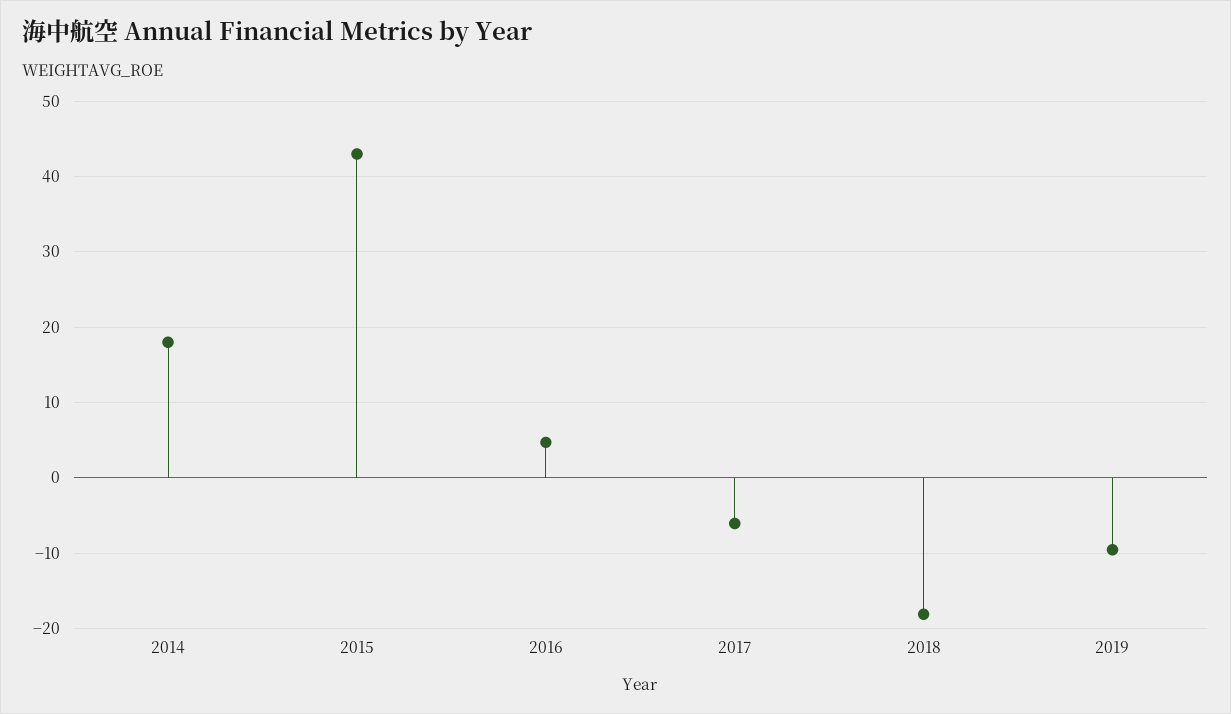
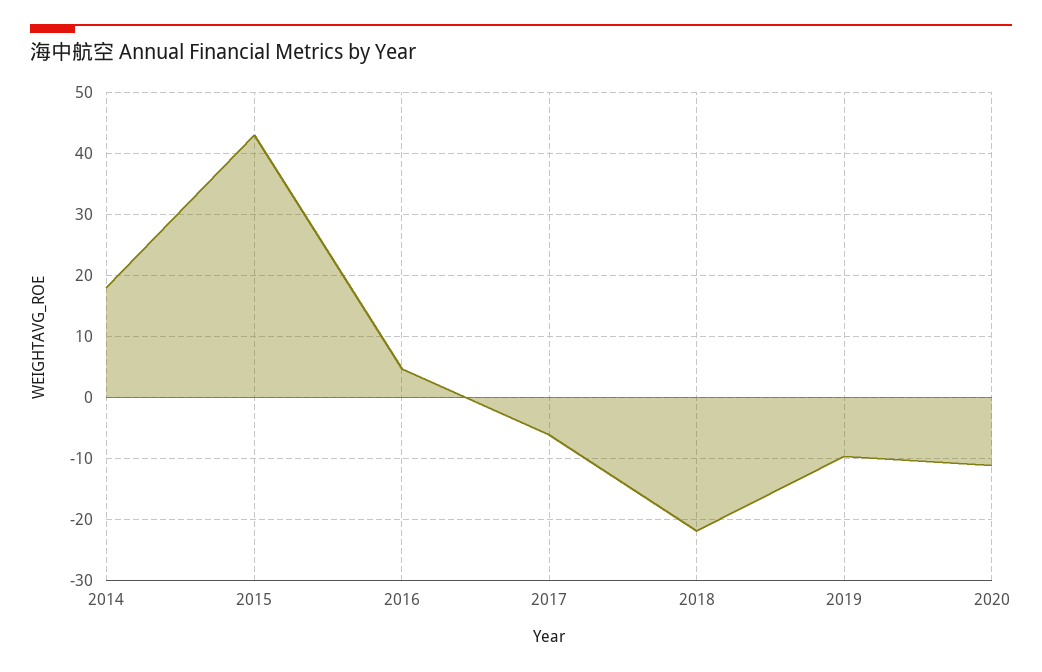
2018: -18 -> -22
2020: none -> -11

